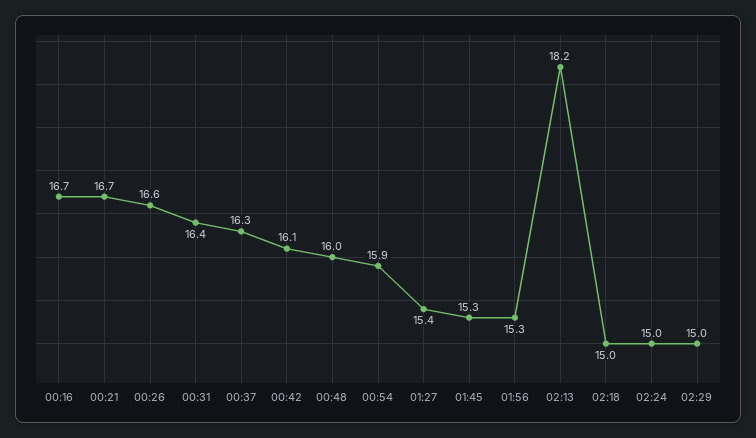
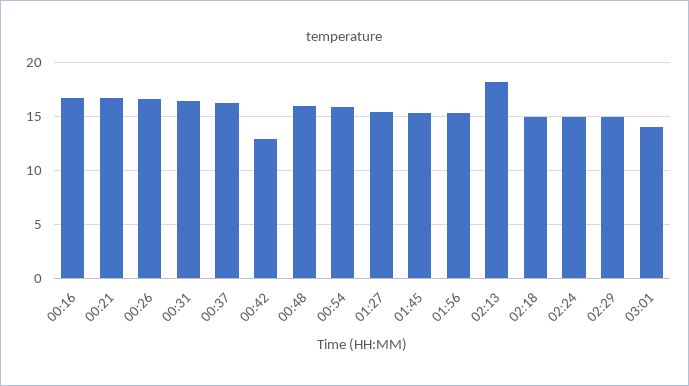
00:42: 16.1 -> 13
03:01: none -> 14

